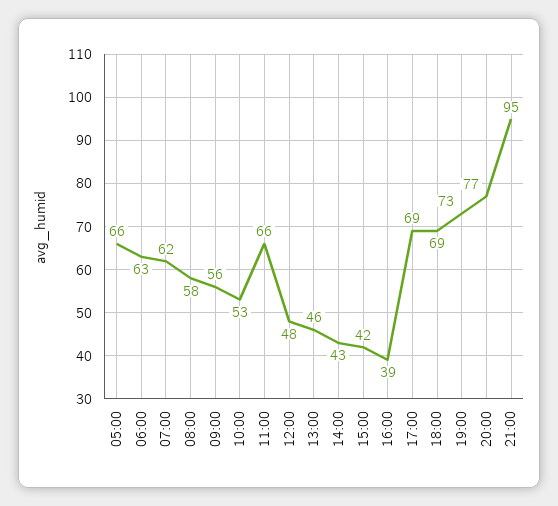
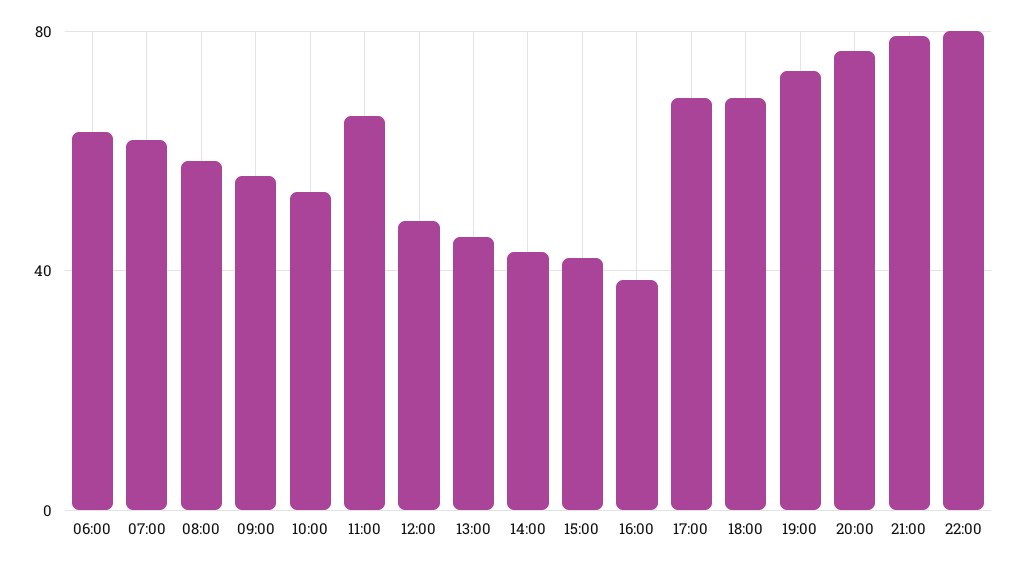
05:00: 66 -> none
21:00: 95 -> 80
22:00: none -> 80

